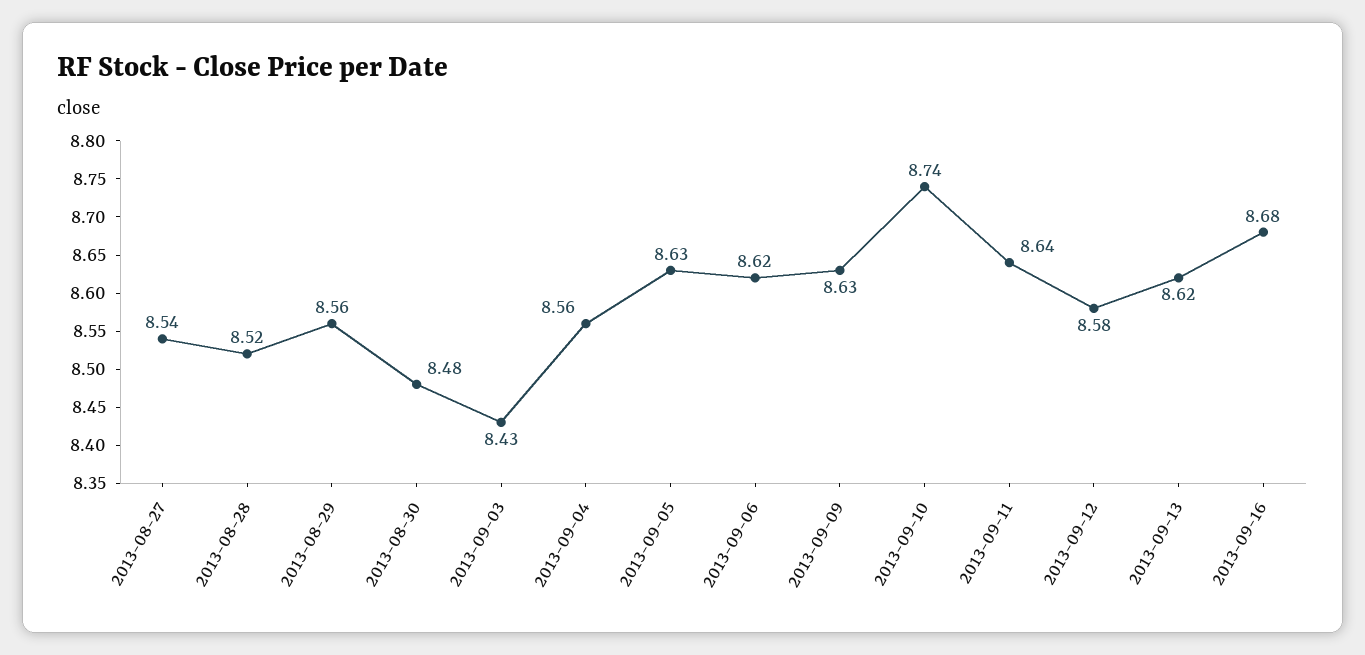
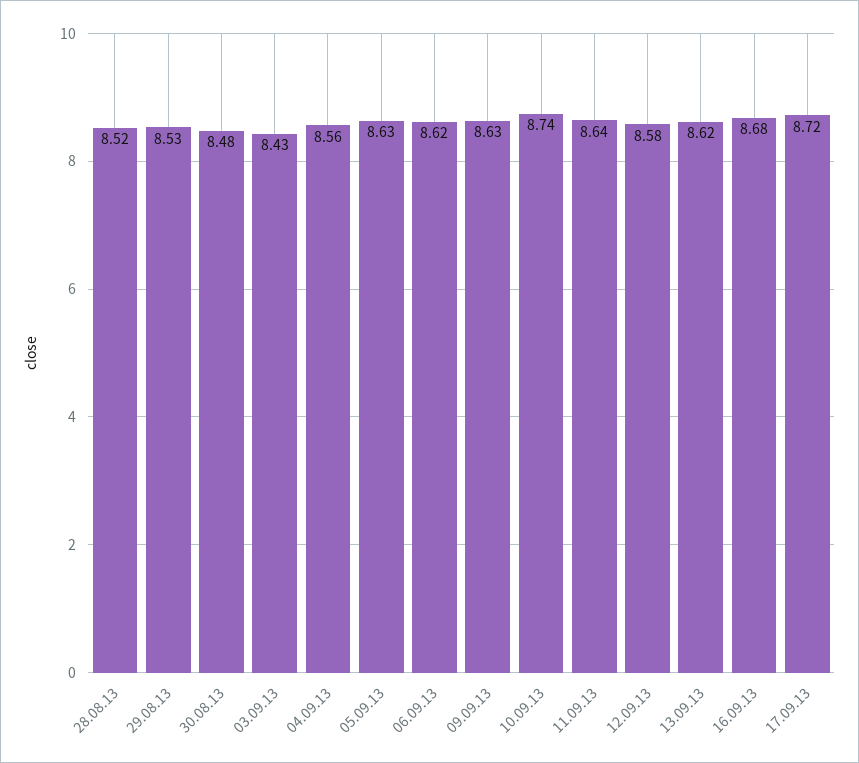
2013-08-27: 8.54 -> none
2013-08-29: 8.56 -> 8.53
17.09.13: none -> 8.72

